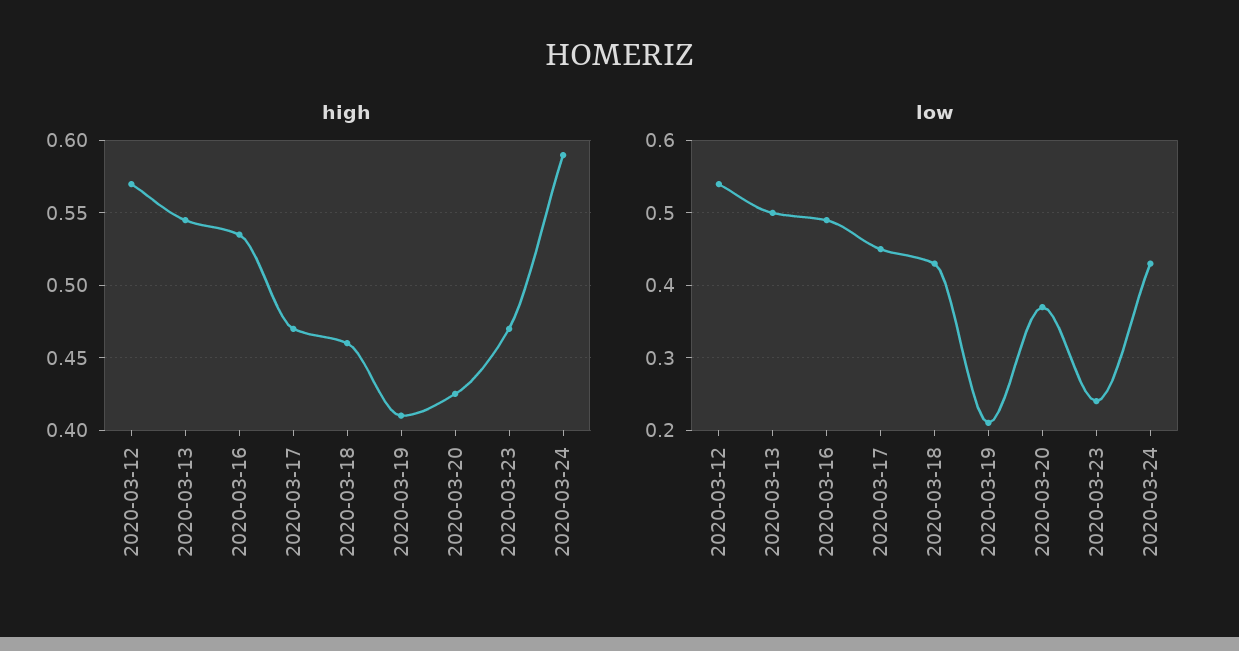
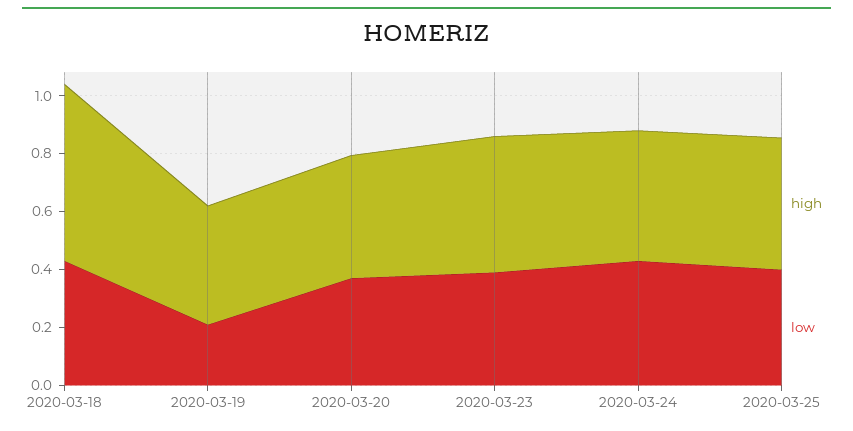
high, 2020-03-12: 0.57 -> none
high, 2020-03-13: 0.545 -> none
high, 2020-03-16: 0.535 -> none
high, 2020-03-17: 0.47 -> none
high, 2020-03-18: 0.46 -> 0.6
high, 2020-03-24: 0.59 -> 0.45
low, 2020-03-12: 0.54 -> none
low, 2020-03-13: 0.5 -> none
low, 2020-03-16: 0.49 -> none
low, 2020-03-17: 0.45 -> none
low, 2020-03-23: 0.24 -> 0.4
high, 2020-03-25: none -> 0.45
low, 2020-03-25: none -> 0.4

